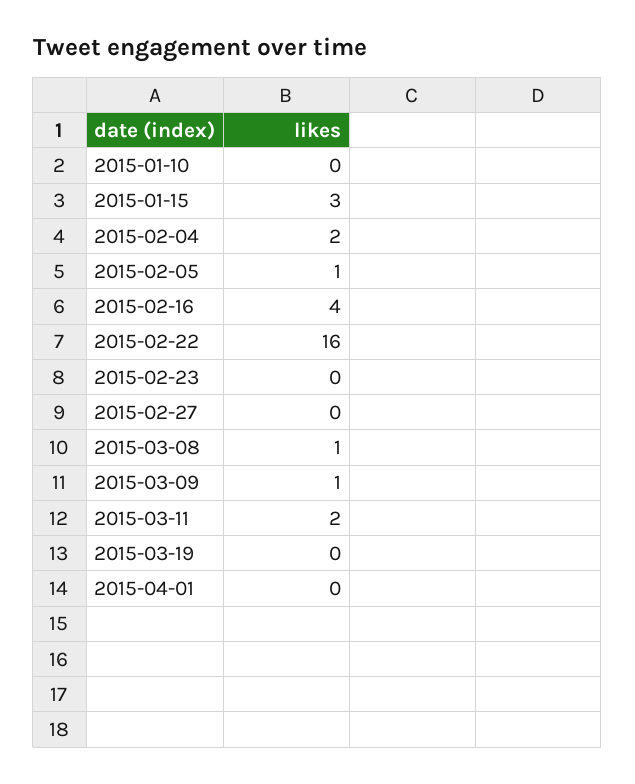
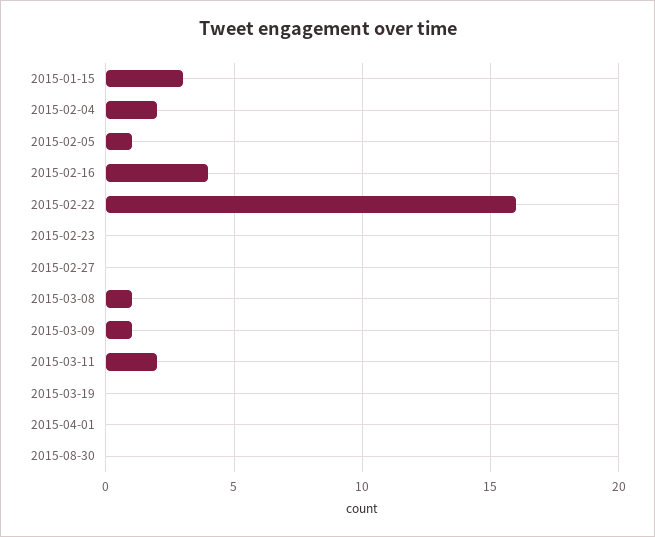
2015-01-10: 0 -> none
2015-08-30: none -> 0

